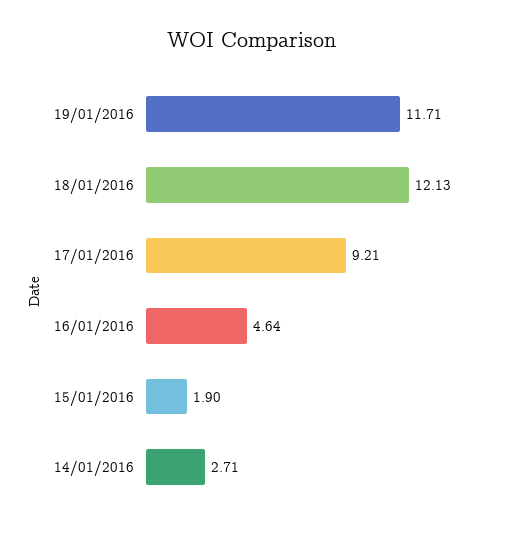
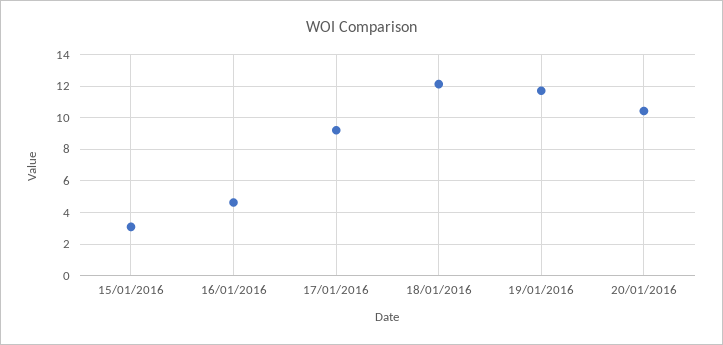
15/01/2016: 1.9 -> 3
14/01/2016: 2.71 -> none
20/01/2016: none -> 10.5

